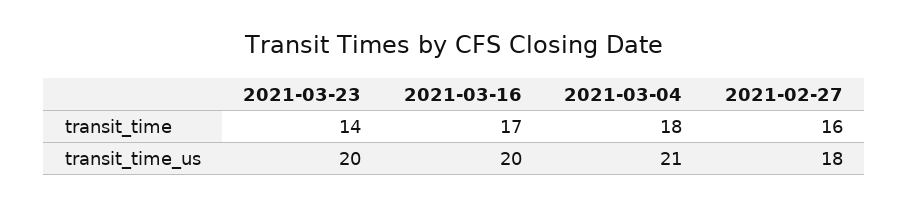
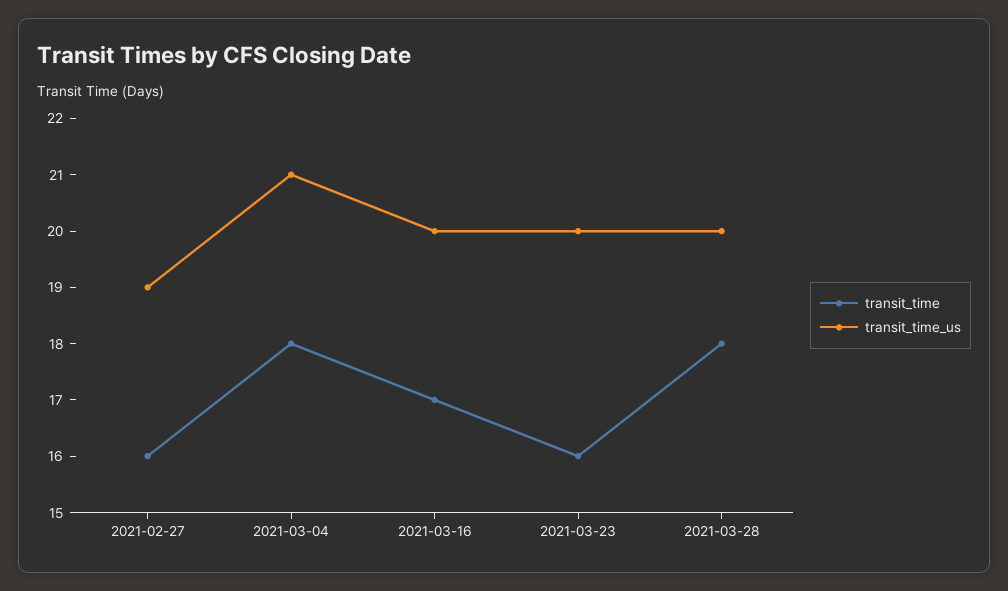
transit_time, 2021-03-23: 14 -> 16
transit_time_us, 2021-02-27: 18 -> 19
transit_time, 2021-03-28: none -> 18
transit_time_us, 2021-03-28: none -> 20

